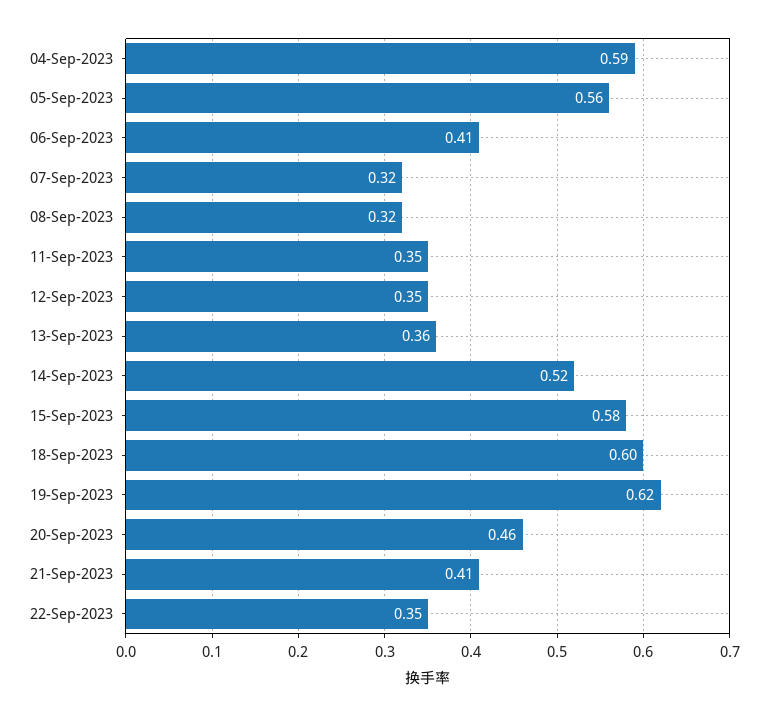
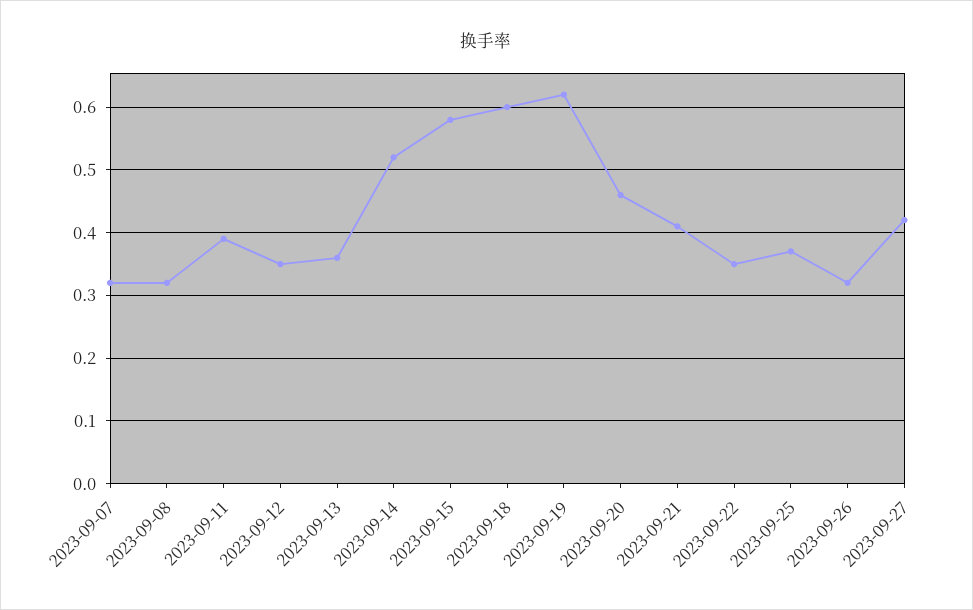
04-Sep-2023: 0.59 -> none
05-Sep-2023: 0.56 -> none
06-Sep-2023: 0.41 -> none
11-Sep-2023: 0.35 -> 0.39
2023-09-25: none -> 0.37
2023-09-26: none -> 0.32
2023-09-27: none -> 0.42

